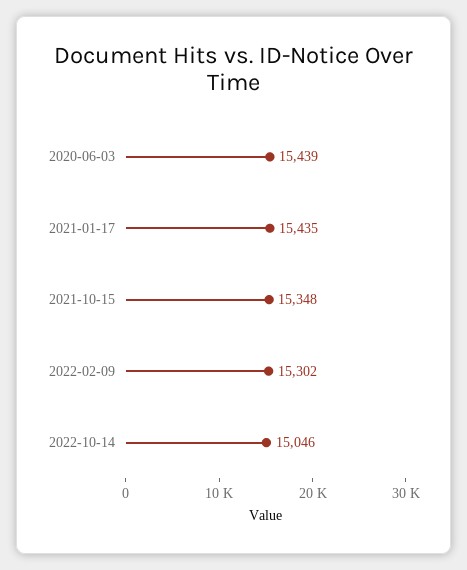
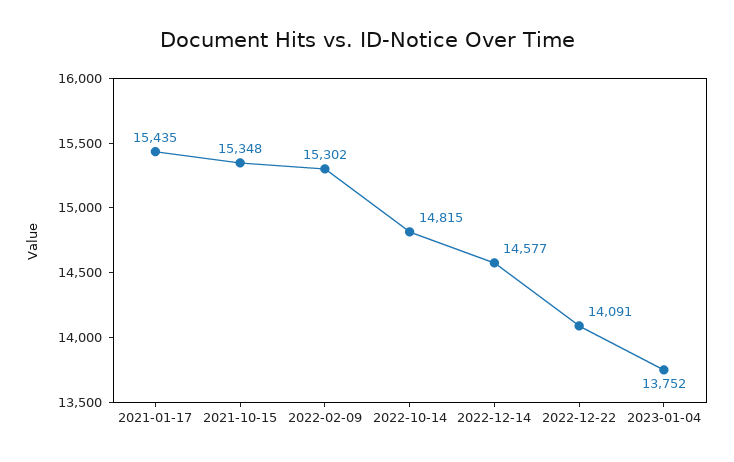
2020-06-03: 15439 -> none
2022-10-14: 15046 -> 14815
2022-12-14: none -> 14577
2022-12-22: none -> 14091
2023-01-04: none -> 13752

